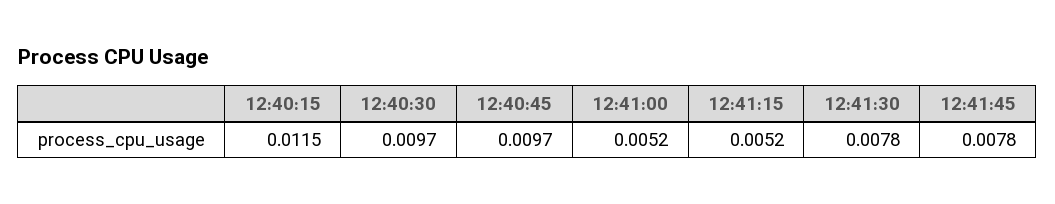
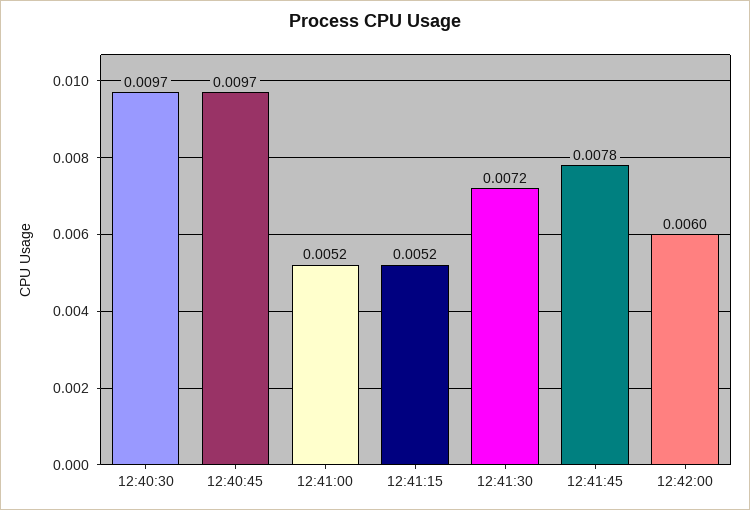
12:40:15: 0.0115 -> none
12:41:30: 0.0078 -> 0.0072
12:42:00: none -> 0.006

